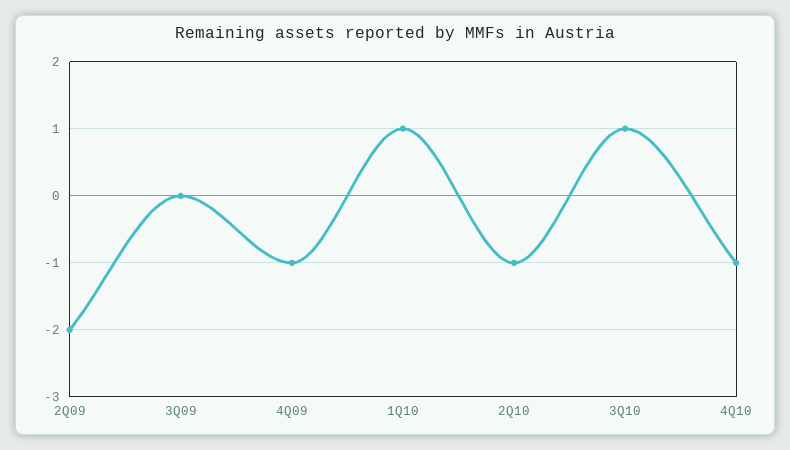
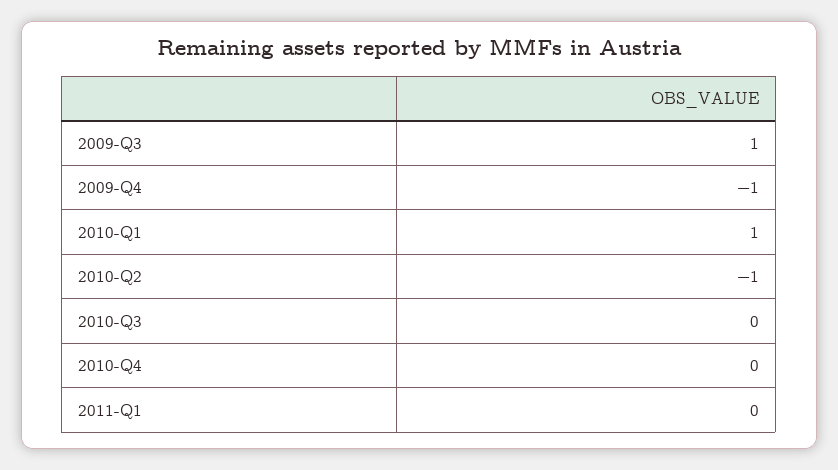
2Q09: -2 -> none
3Q09: 0 -> 1
3Q10: 1 -> 0
4Q10: -1 -> 0
2011-Q1: none -> 0

